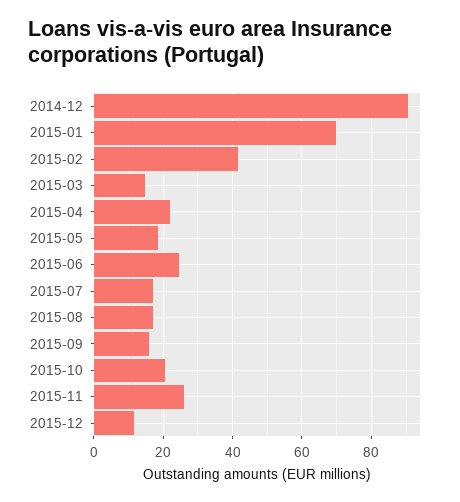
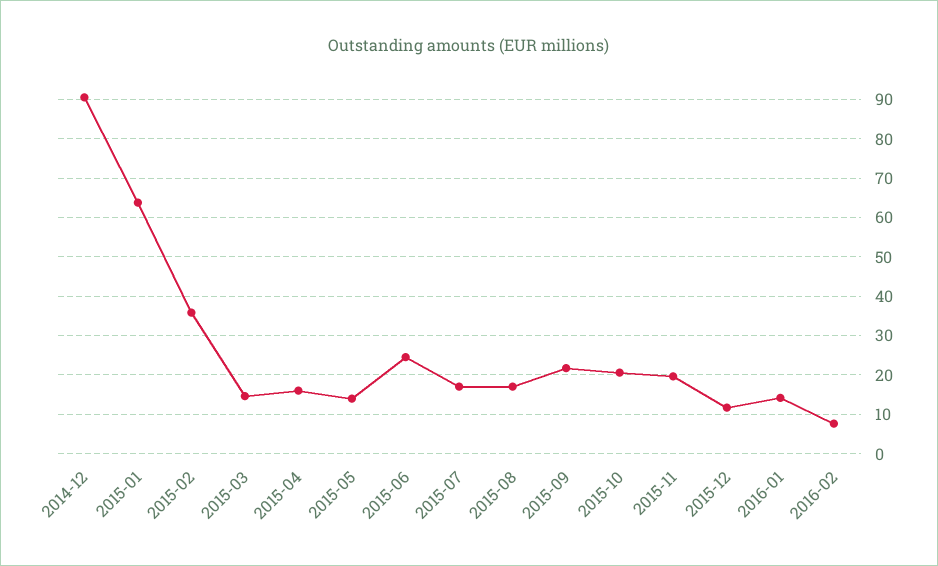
2015-01: 70 -> 64
2015-02: 42 -> 36
2015-04: 22 -> 16
2015-05: 18 -> 14
2015-09: 16 -> 22
2015-11: 26 -> 20
2016-01: none -> 14
2016-02: none -> 8

